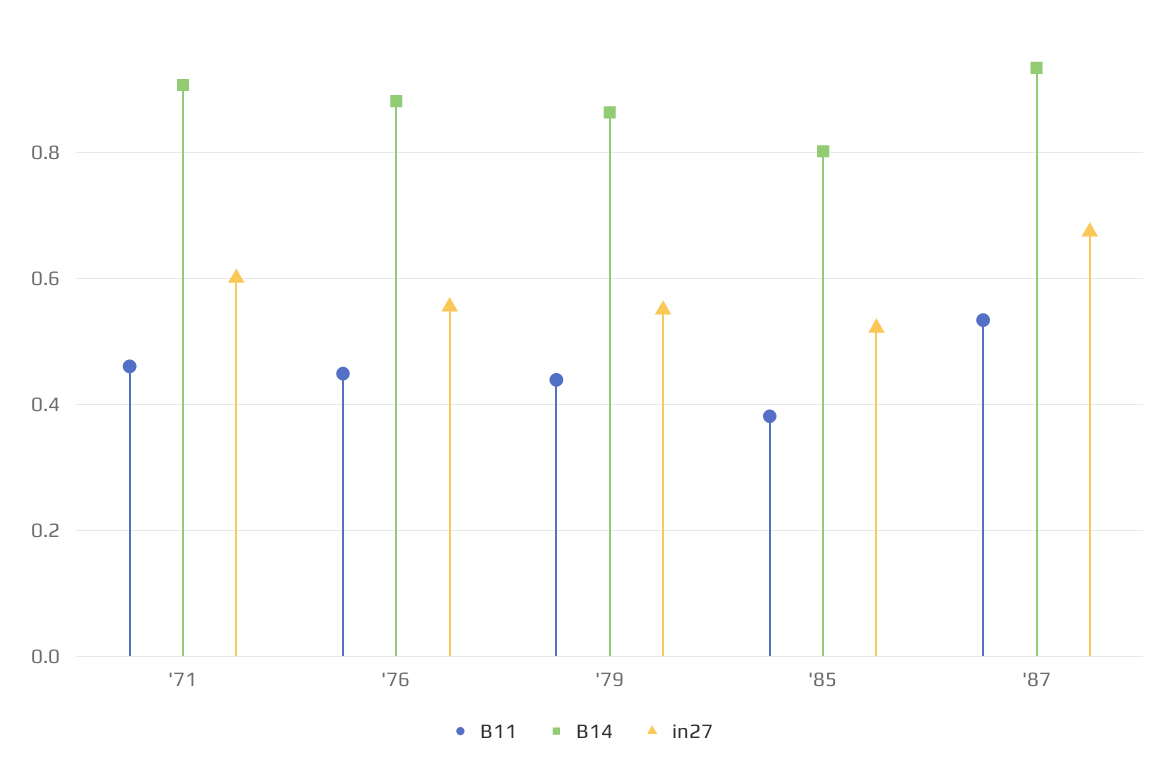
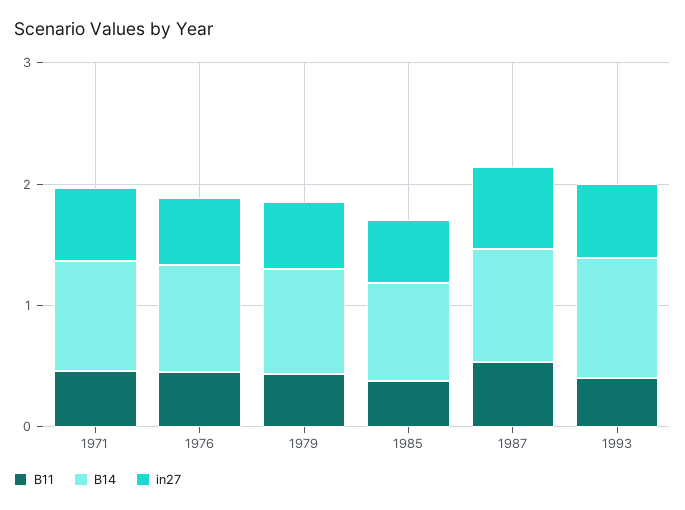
B11, 1993: none -> 0.4
B14, 1993: none -> 1
in27, 1993: none -> 0.6

